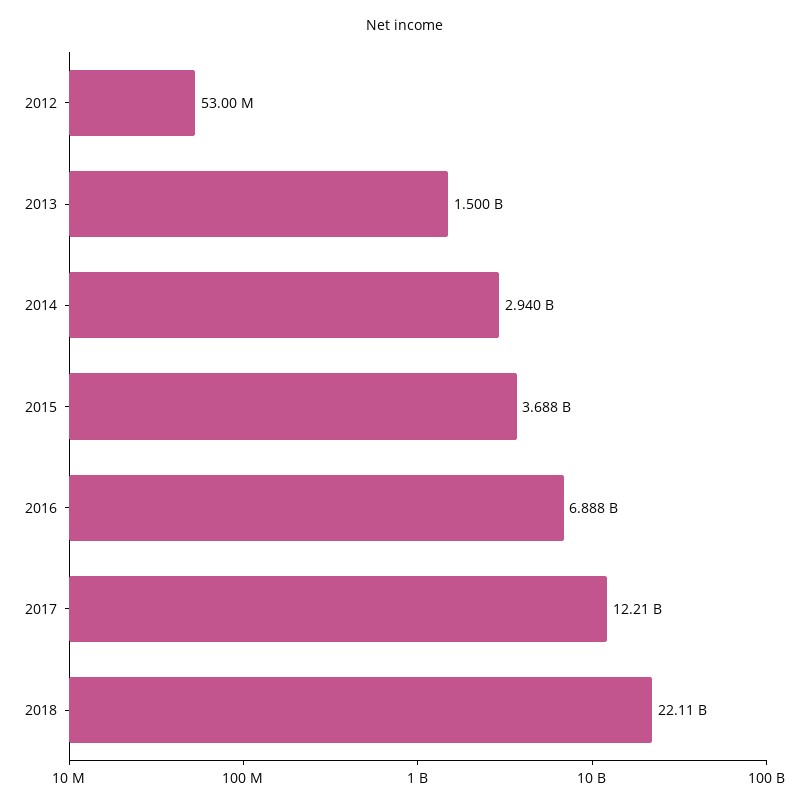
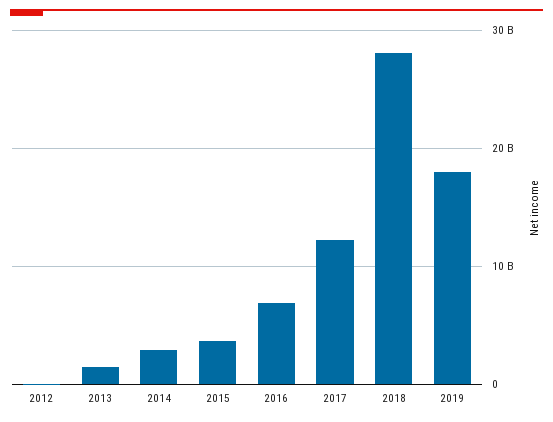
2018: 22110000000 -> 28000000000
2019: none -> 18000000000

